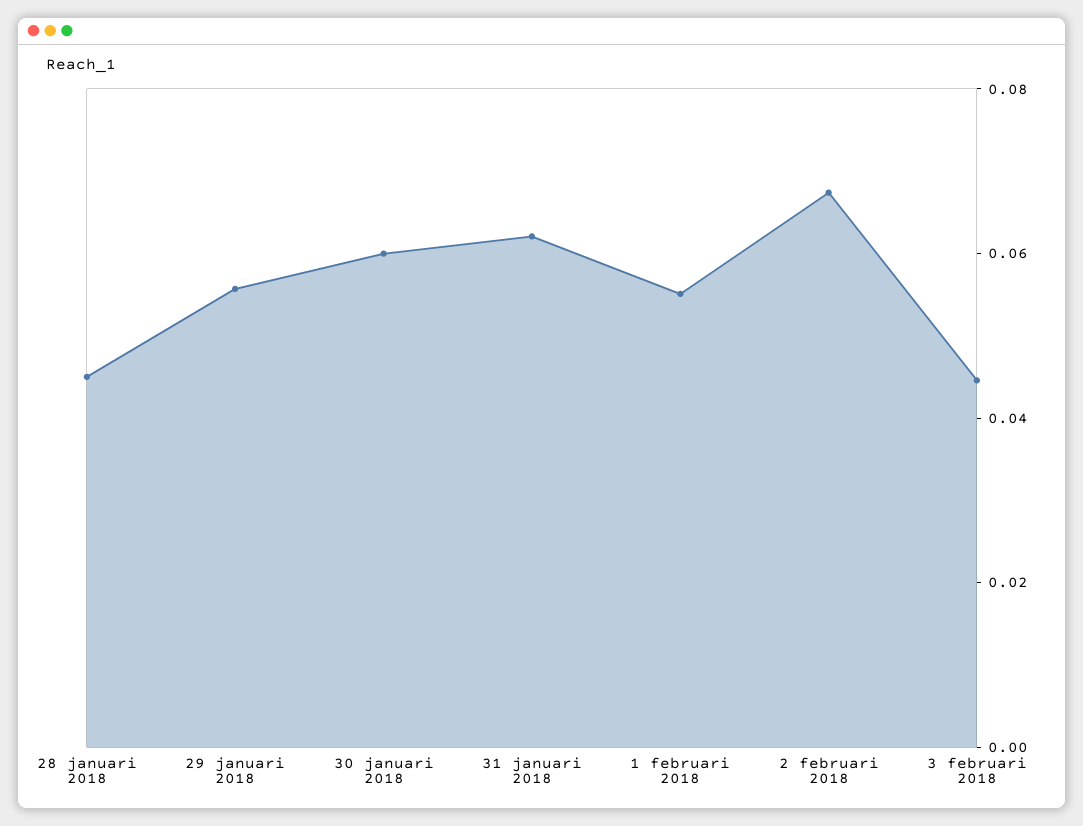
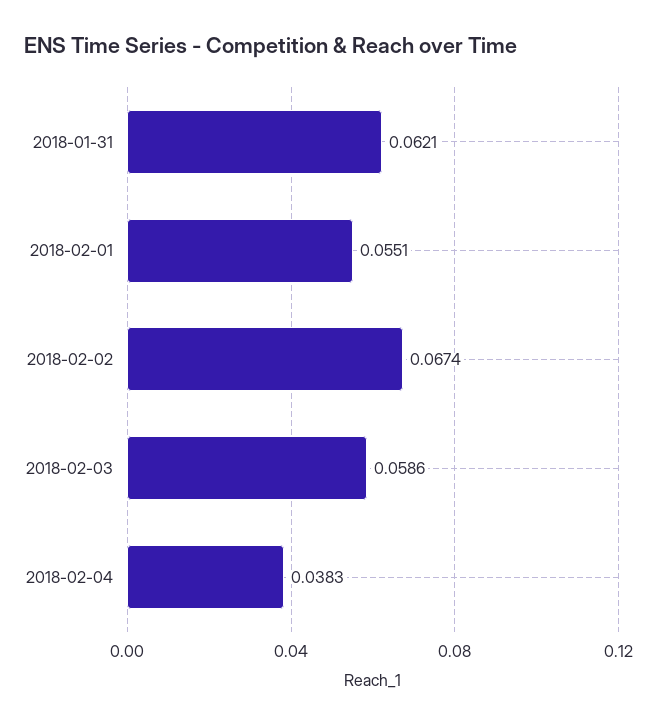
28 januari 2018: 0.045 -> none
29 januari 2018: 0.055 -> none
30 januari 2018: 0.06 -> none
3 februari 2018: 0.045 -> 0.0586
2018-02-04: none -> 0.0383

